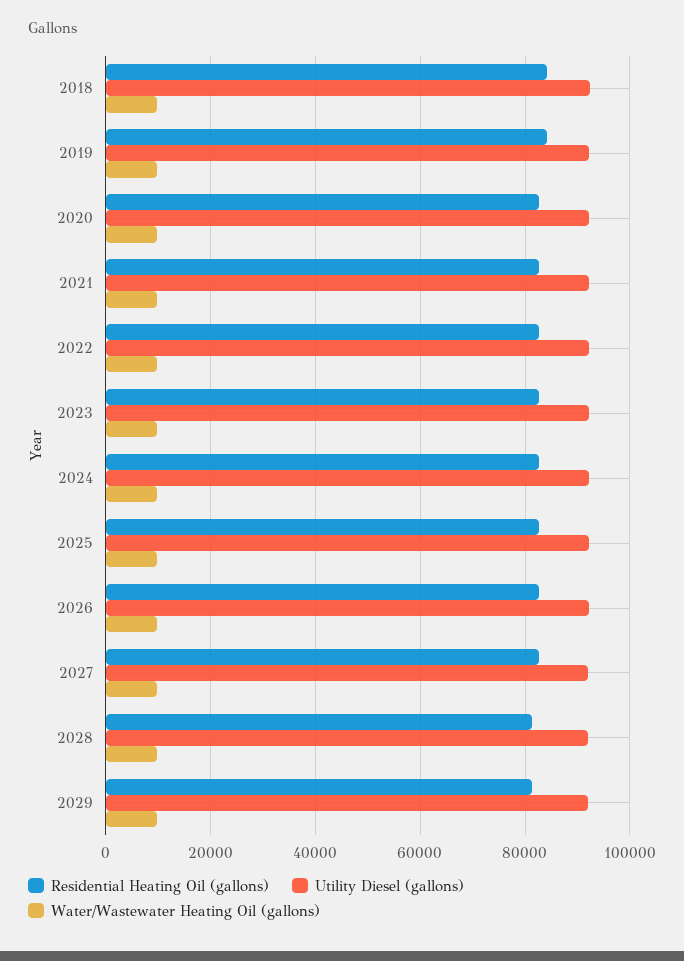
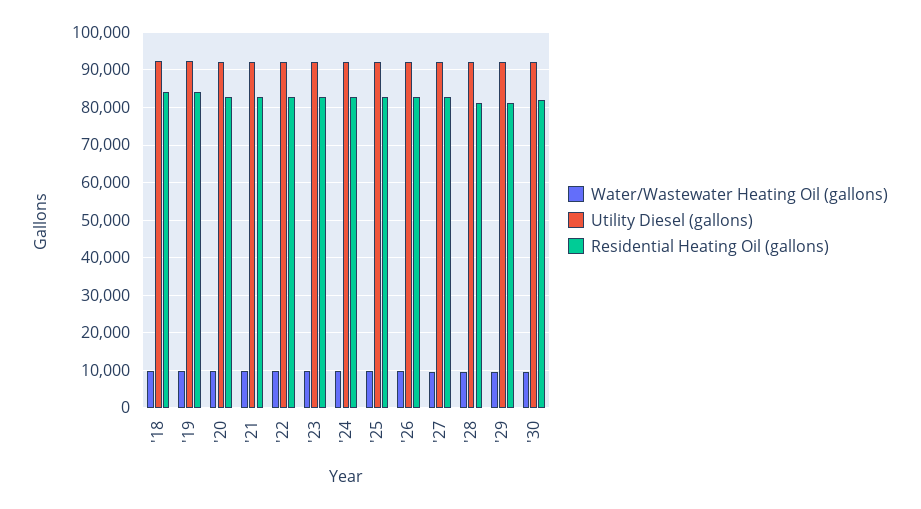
Water/Wastewater Heating Oil (gallons), '30: none -> 10000
Utility Diesel (gallons), '30: none -> 92000
Residential Heating Oil (gallons), '30: none -> 82000

